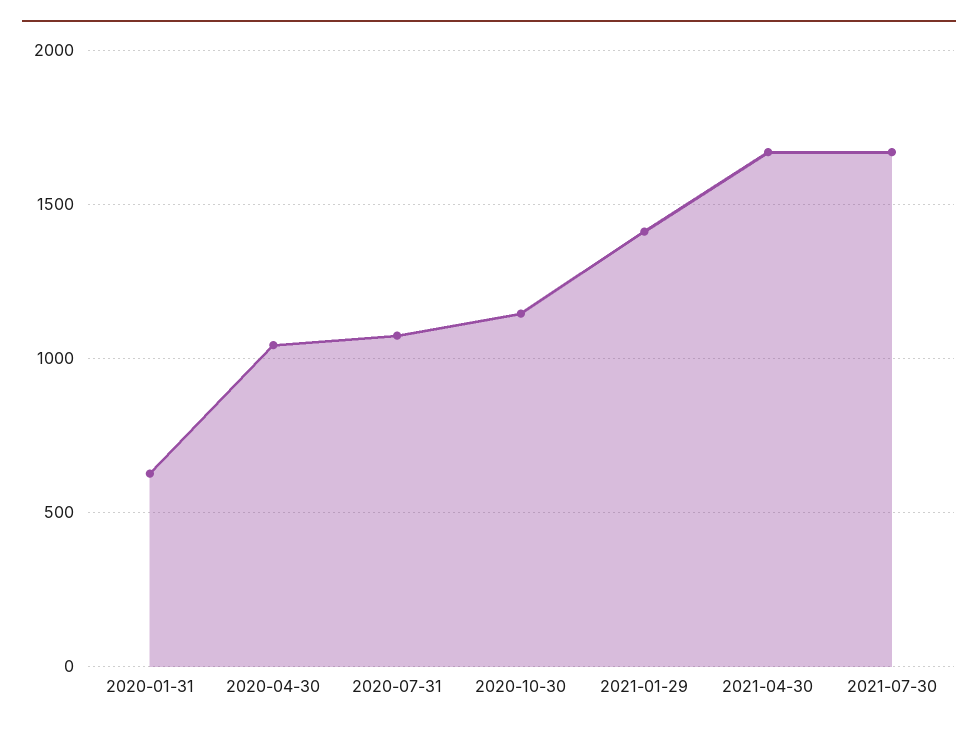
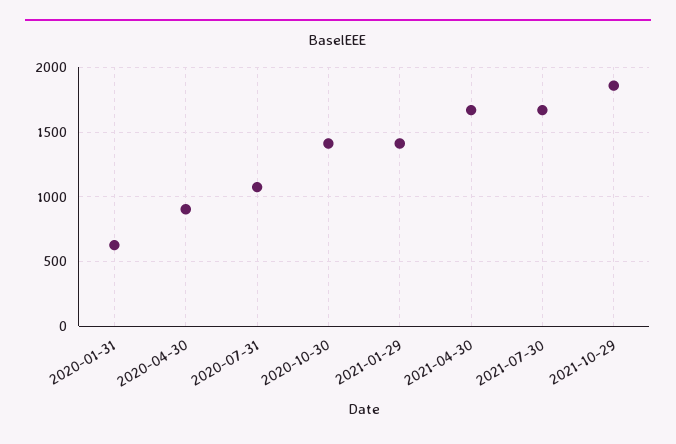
2020-04-30: 1050 -> 900
2020-10-30: 1150 -> 1400
2021-10-29: none -> 1850

